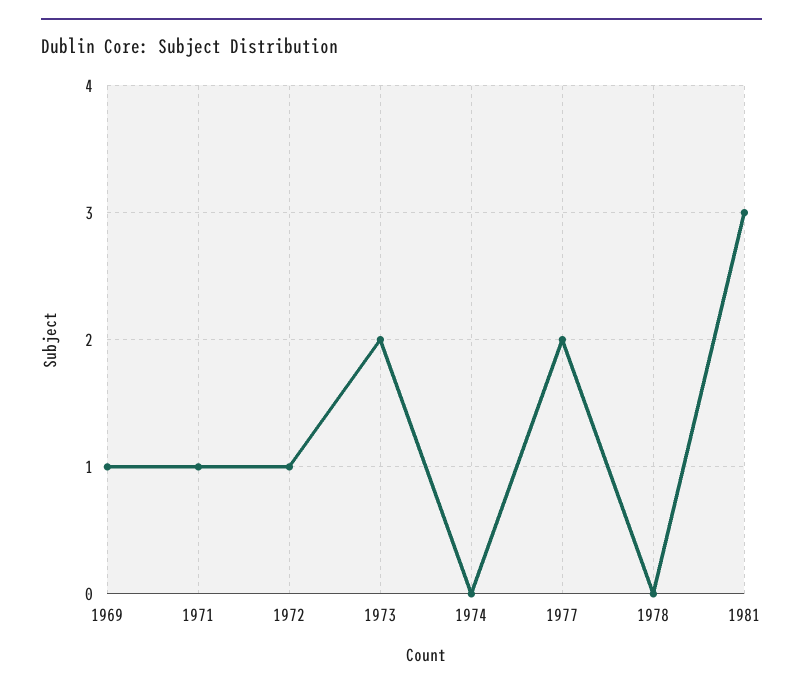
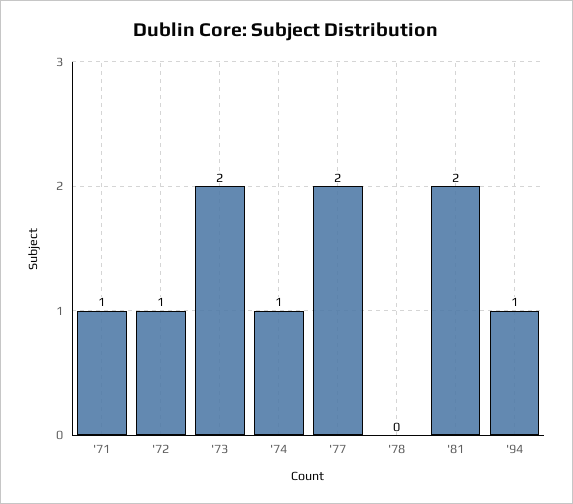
1969: 1 -> none
1974: 0 -> 1
1981: 3 -> 2
'94: none -> 1

